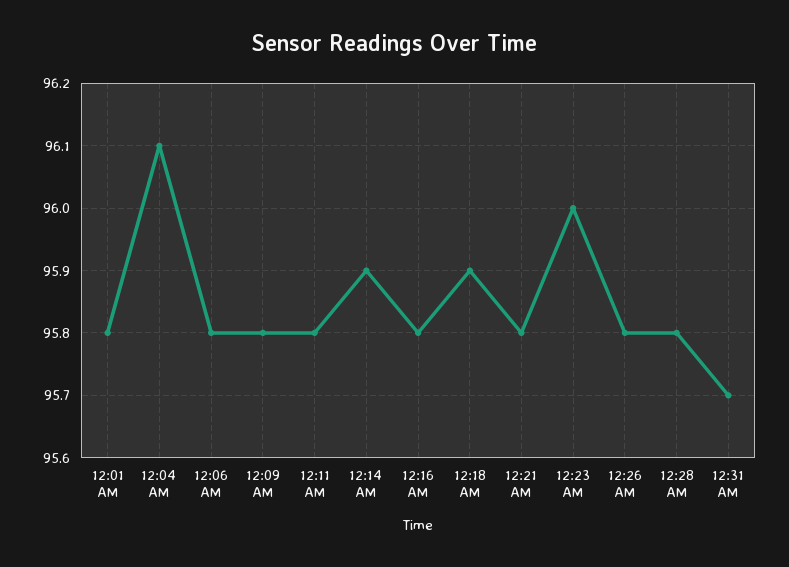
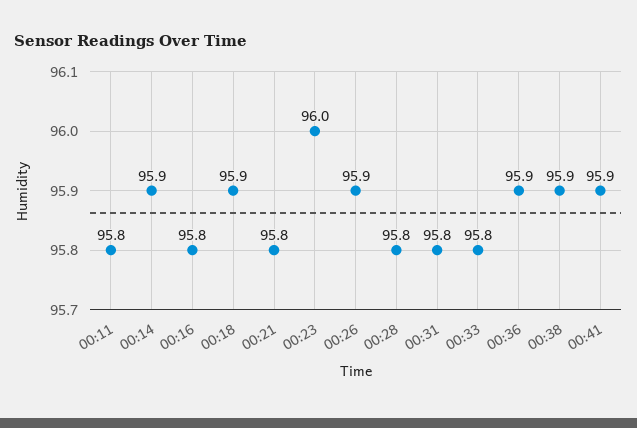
12:01 AM: 95.8 -> none
12:04 AM: 96.1 -> none
12:06 AM: 95.8 -> none
12:09 AM: 95.8 -> none
12:26 AM: 95.8 -> 95.9
12:31 AM: 95.7 -> 95.8
00:33: none -> 95.8
00:36: none -> 95.9
00:38: none -> 95.9
00:41: none -> 95.9

